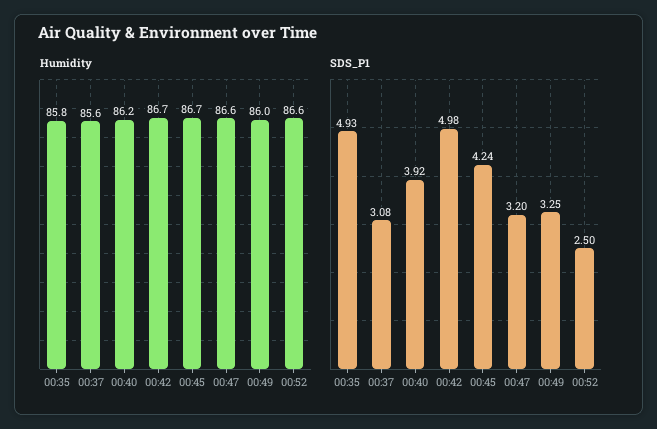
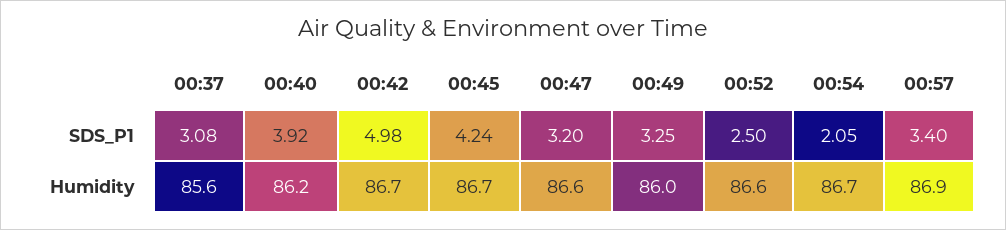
Humidity, 00:35: 85.8 -> none
SDS_P1, 00:35: 4.93 -> none
SDS_P1, 00:54: none -> 2.05
SDS_P1, 00:57: none -> 3.4
Humidity, 00:54: none -> 86.7
Humidity, 00:57: none -> 86.9

